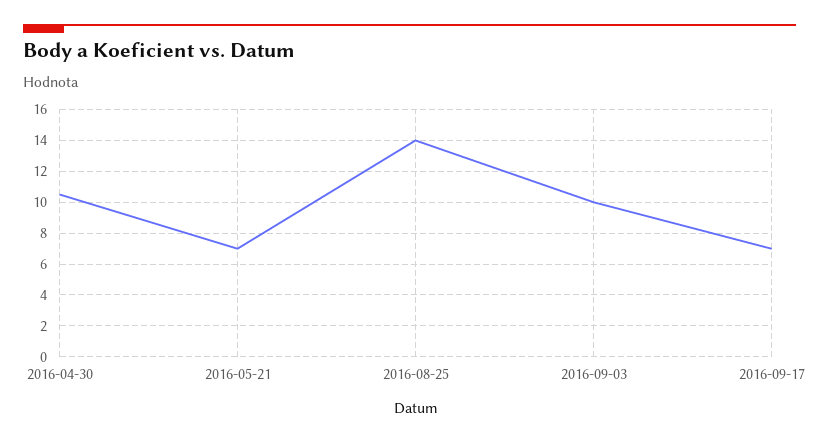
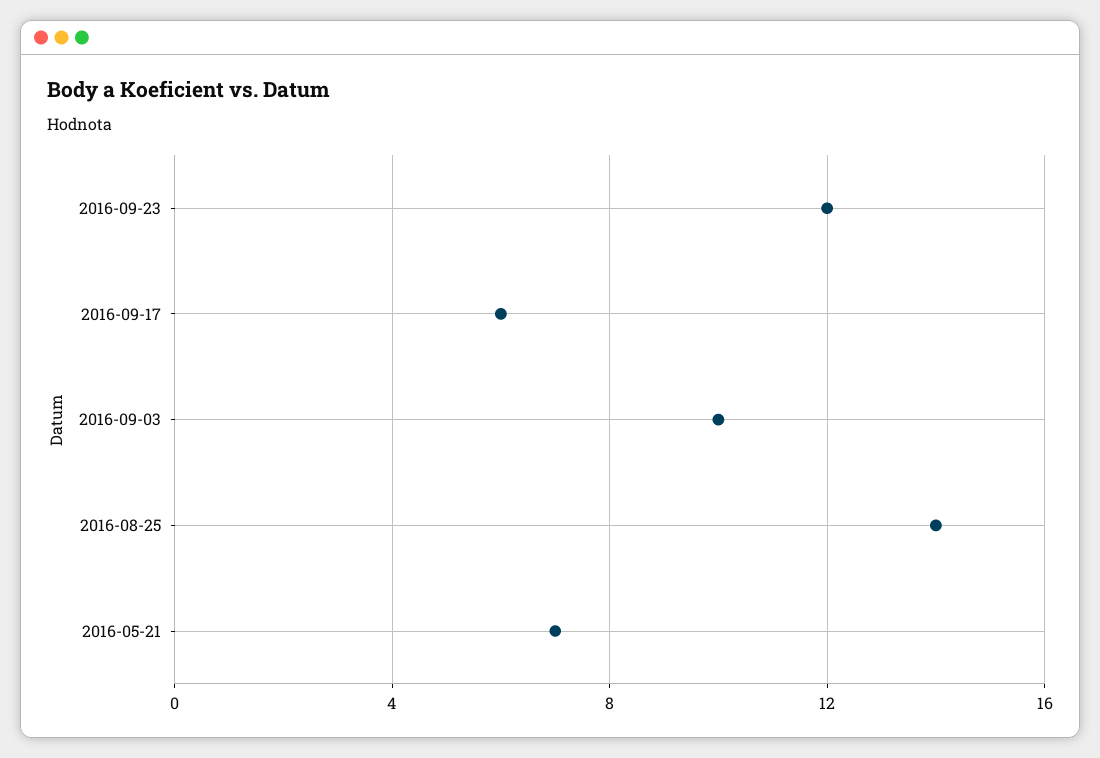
2016-04-30: 10.5 -> none
2016-09-17: 7 -> 6
2016-09-23: none -> 12

